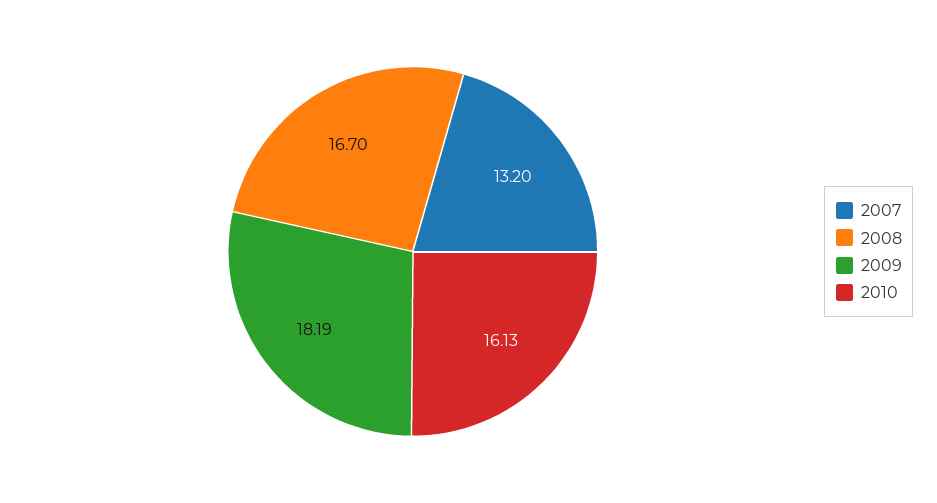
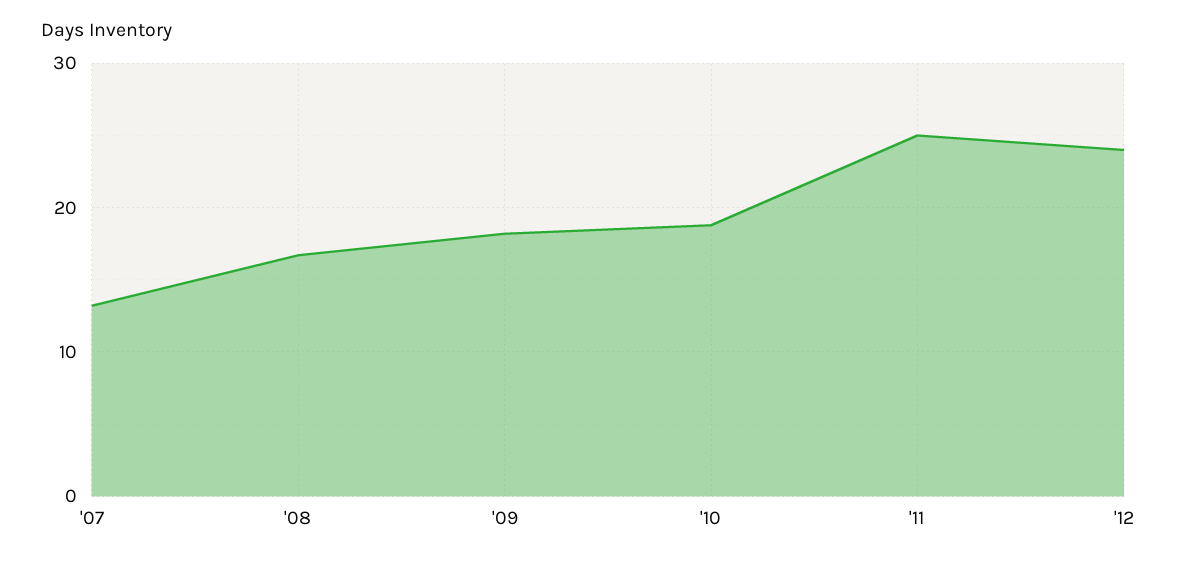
2010: 16.13 -> 19
'11: none -> 25
'12: none -> 24

